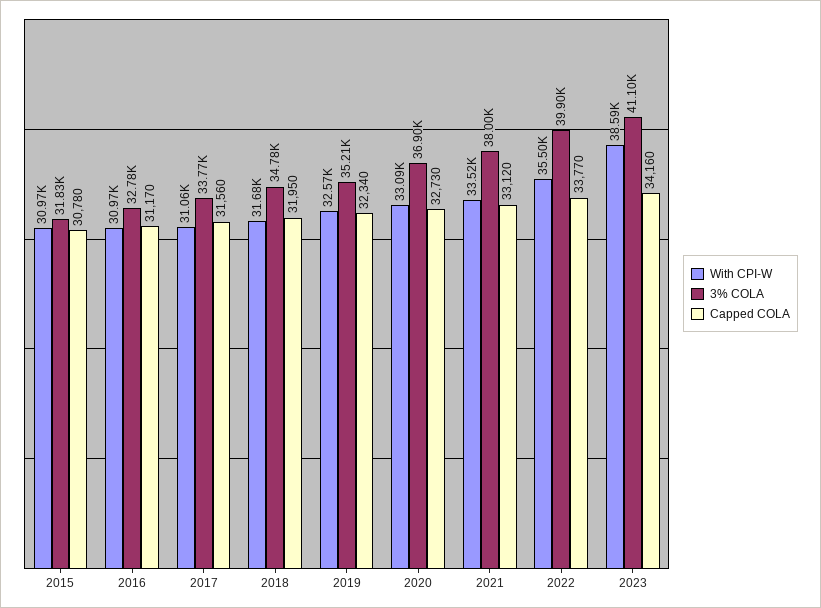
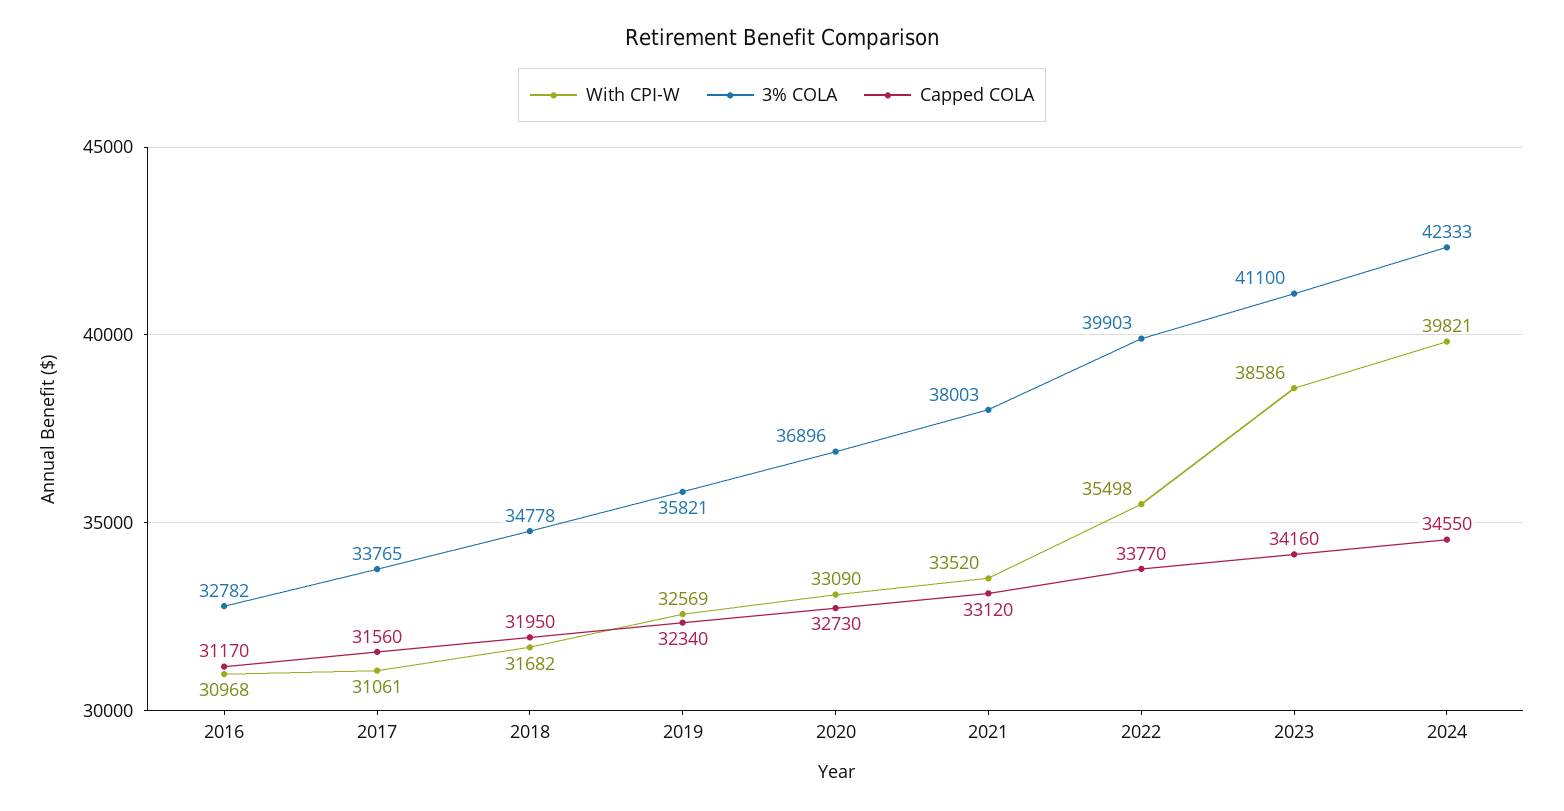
With CPI-W, 2015: 30970 -> none
3% COLA, 2015: 31830 -> none
Capped COLA, 2015: 30780 -> none
3% COLA, 2019: 35210 -> 35821
With CPI-W, 2024: none -> 39821
3% COLA, 2024: none -> 42333
Capped COLA, 2024: none -> 34550

